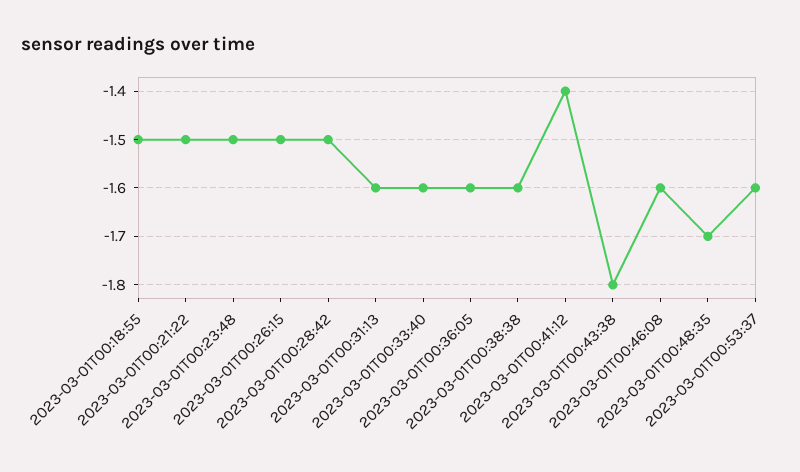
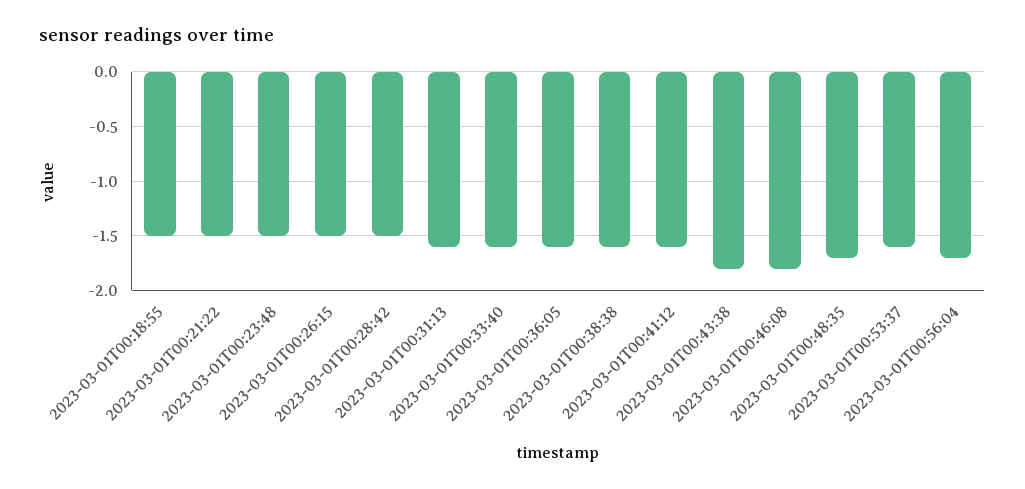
2023-03-01T00:41:12: -1.4 -> -1.6
2023-03-01T00:46:08: -1.6 -> -1.8
2023-03-01T00:56:04: none -> -1.7

